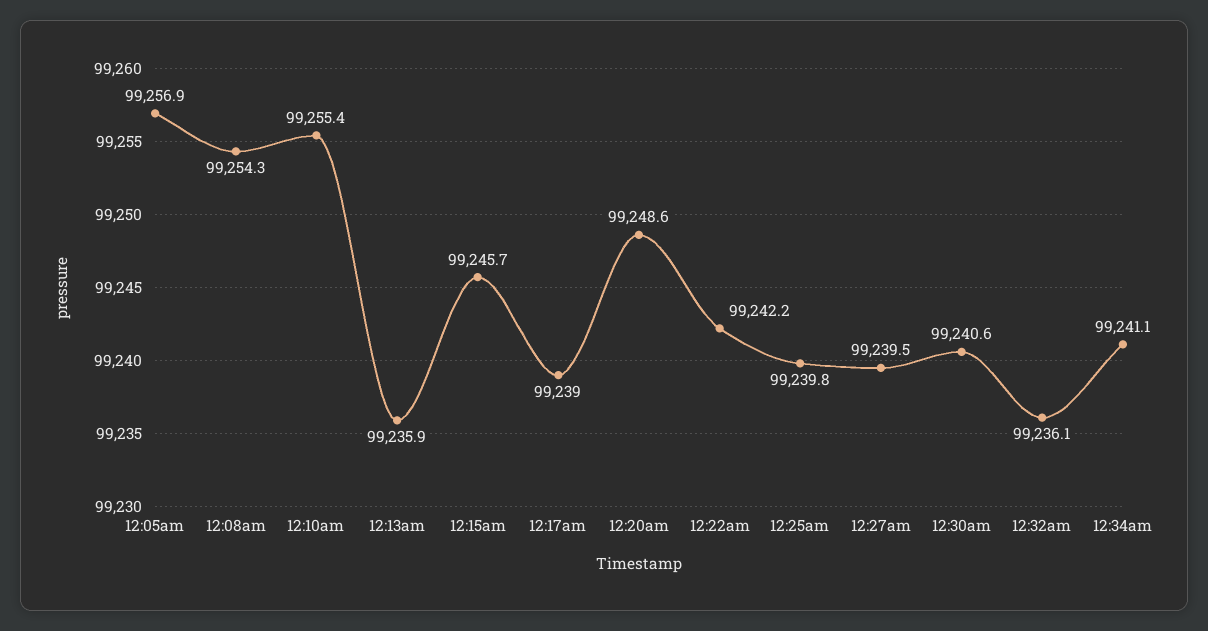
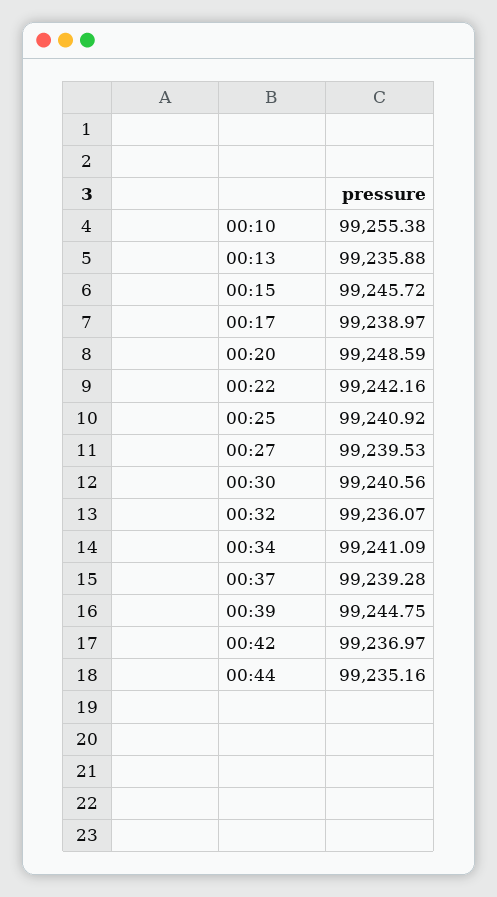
12:05am: 99256.9 -> none
12:08am: 99254.3 -> none
12:25am: 99239.8 -> 99240.92
00:37: none -> 99239.28
00:39: none -> 99244.75
00:42: none -> 99236.97
00:44: none -> 99235.16

